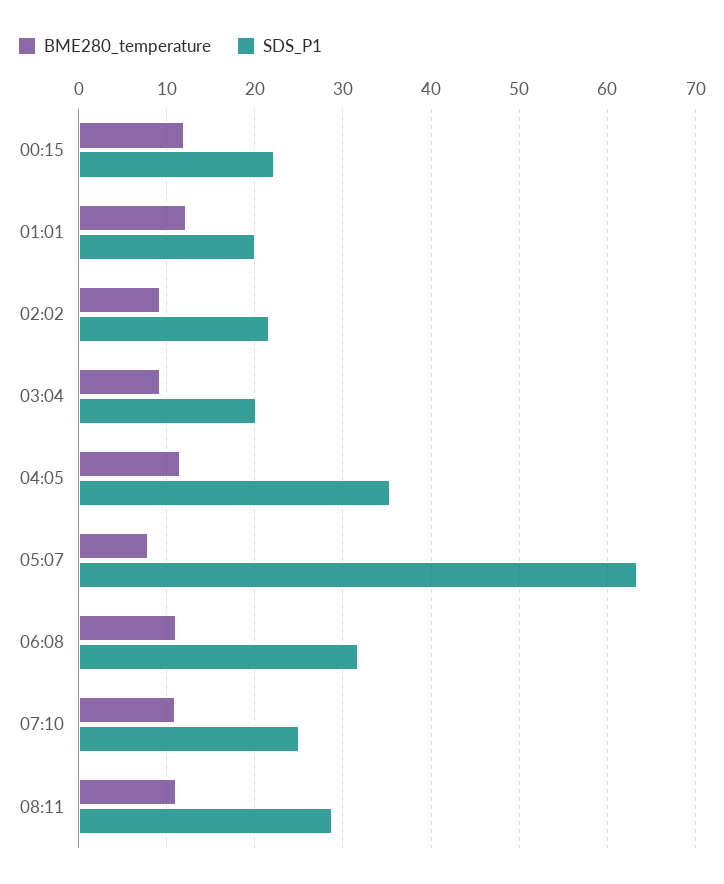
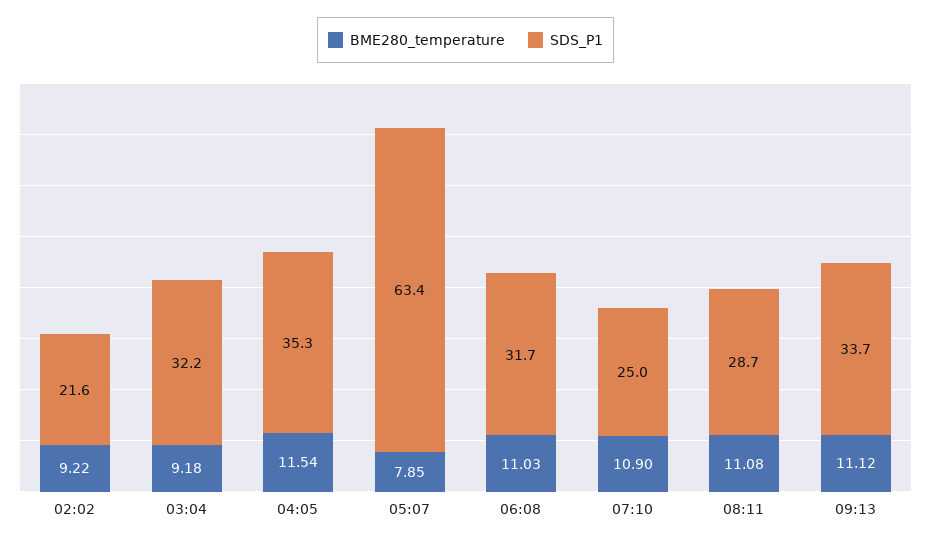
BME280_temperature, 00:15: 12 -> none
SDS_P1, 00:15: 22 -> none
BME280_temperature, 01:01: 12 -> none
SDS_P1, 01:01: 20 -> none
SDS_P1, 03:04: 20 -> 32.2
BME280_temperature, 09:13: none -> 11.12
SDS_P1, 09:13: none -> 33.7

